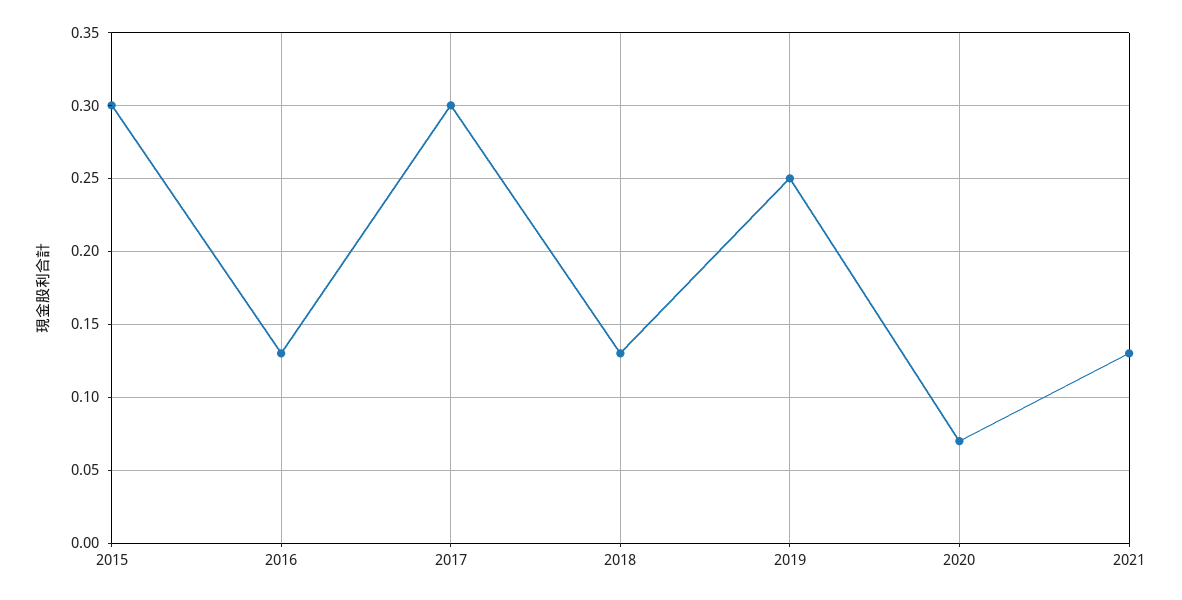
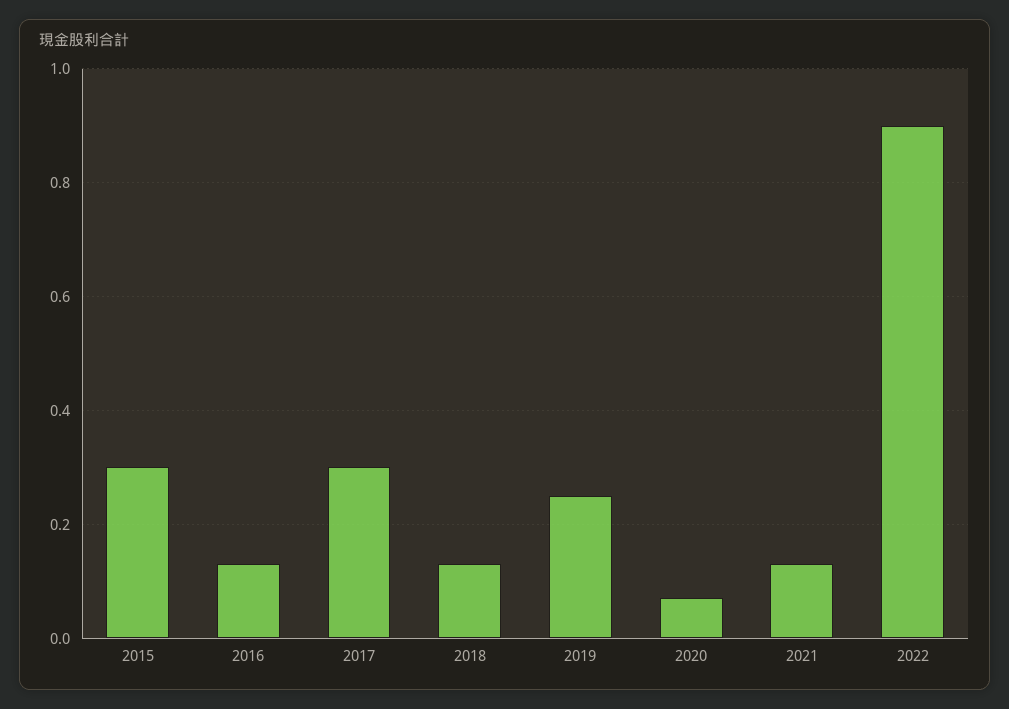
2022: none -> 0.9

